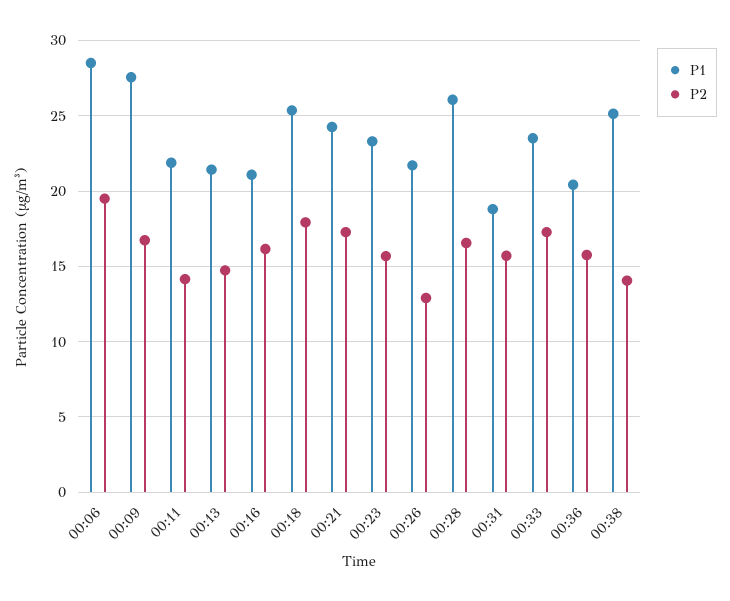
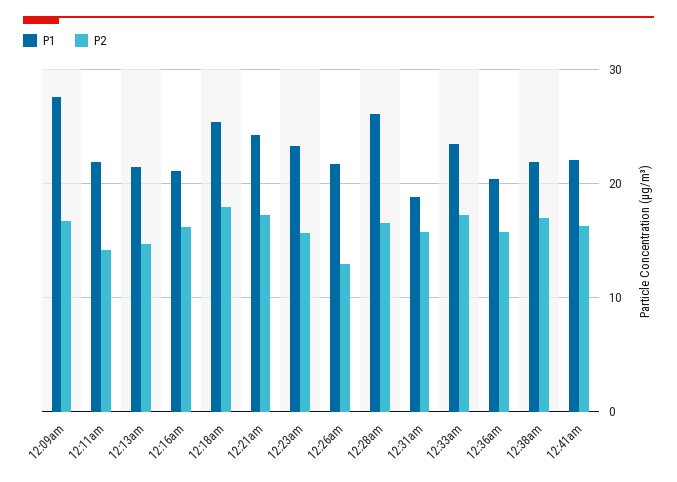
P1, 00:06: 28.5 -> none
P2, 00:06: 19.5 -> none
P1, 00:38: 25 -> 22
P2, 00:38: 14 -> 17
P1, 12:41am: none -> 22
P2, 12:41am: none -> 16

